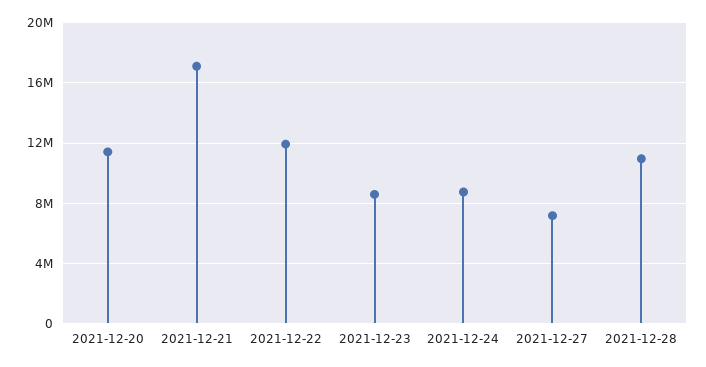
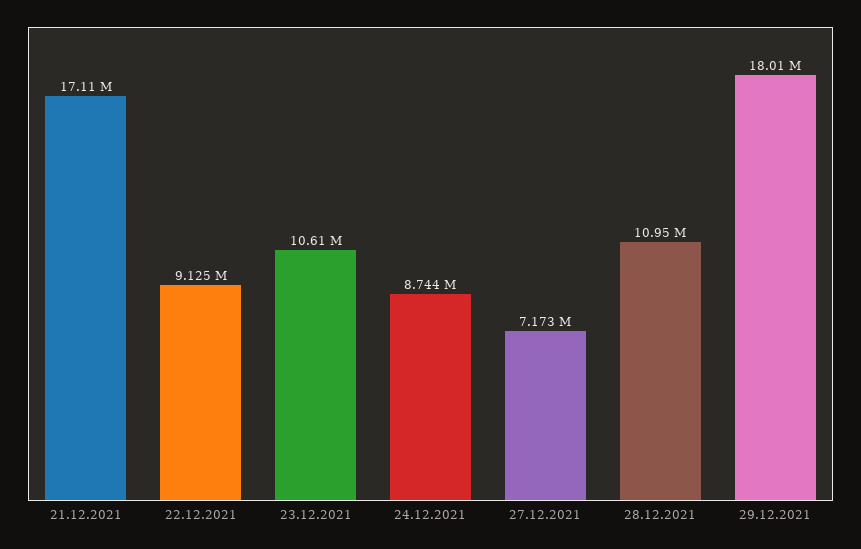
2021-12-20: 11500000 -> none
2021-12-22: 12000000 -> 9125000
2021-12-23: 8500000 -> 10610000
29.12.2021: none -> 18010000

